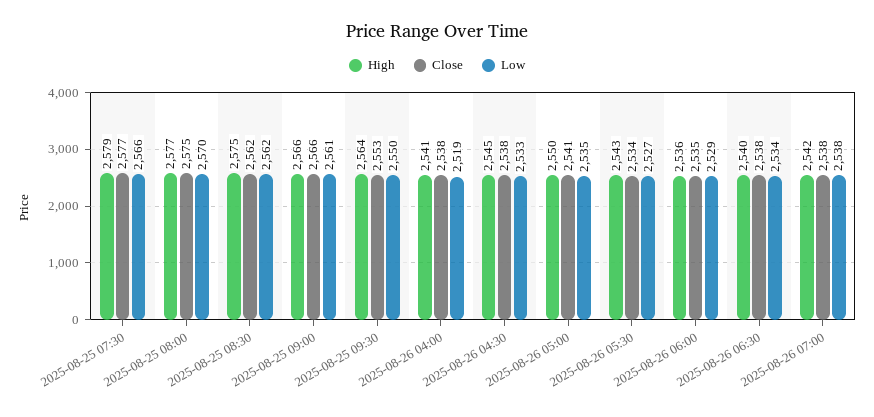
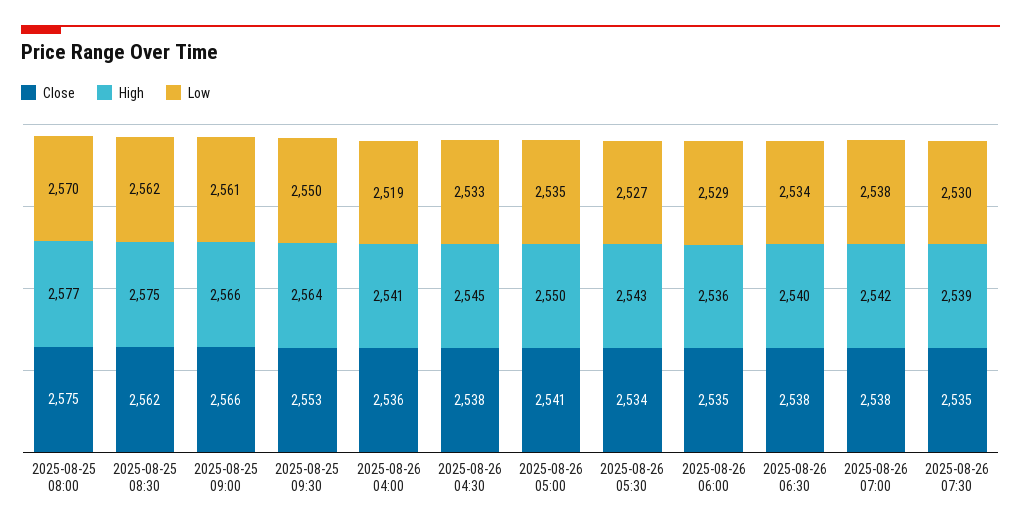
High, 2025-08-25 07:30: 2579 -> none
Close, 2025-08-25 07:30: 2577 -> none
Low, 2025-08-25 07:30: 2566 -> none
Close, 2025-08-26 04:00: 2538 -> 2536
Close, 2025-08-26 07:30: none -> 2535
High, 2025-08-26 07:30: none -> 2539
Low, 2025-08-26 07:30: none -> 2530

